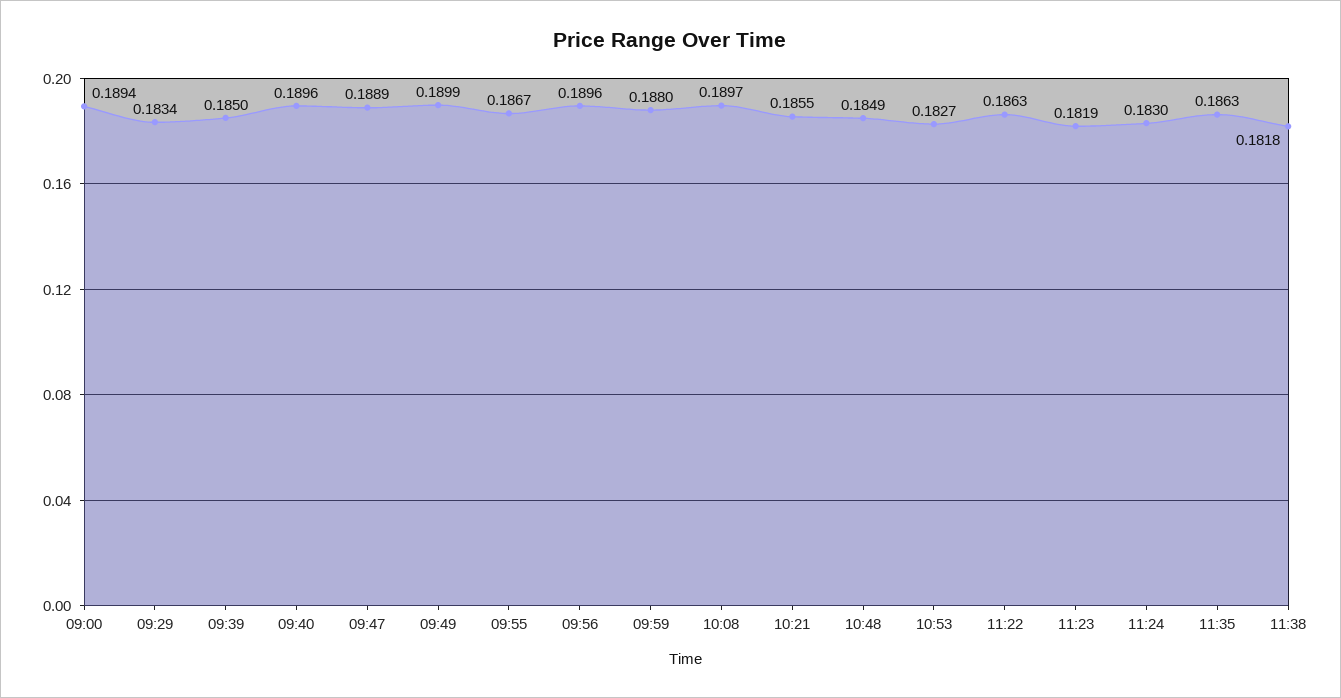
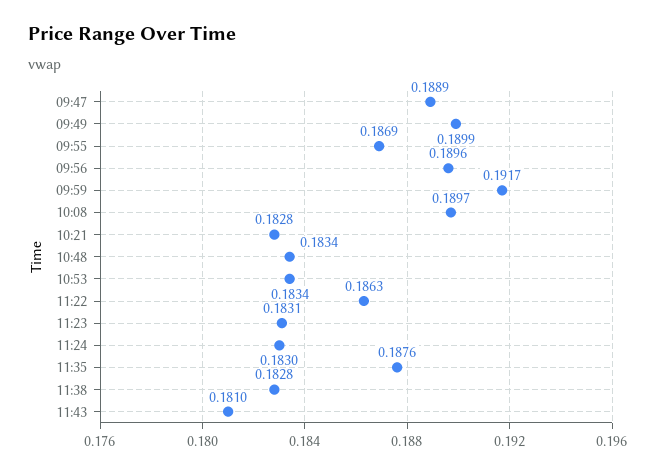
09:00: 0.1894 -> none
09:29: 0.1834 -> none
09:39: 0.185 -> none
09:40: 0.1896 -> none
09:55: 0.1867 -> 0.1869
09:59: 0.188 -> 0.1917
10:21: 0.1855 -> 0.1828
10:48: 0.1849 -> 0.1834
10:53: 0.1827 -> 0.1834
11:23: 0.1819 -> 0.1831
11:35: 0.1863 -> 0.1876
11:38: 0.1818 -> 0.1828
11:43: none -> 0.181

